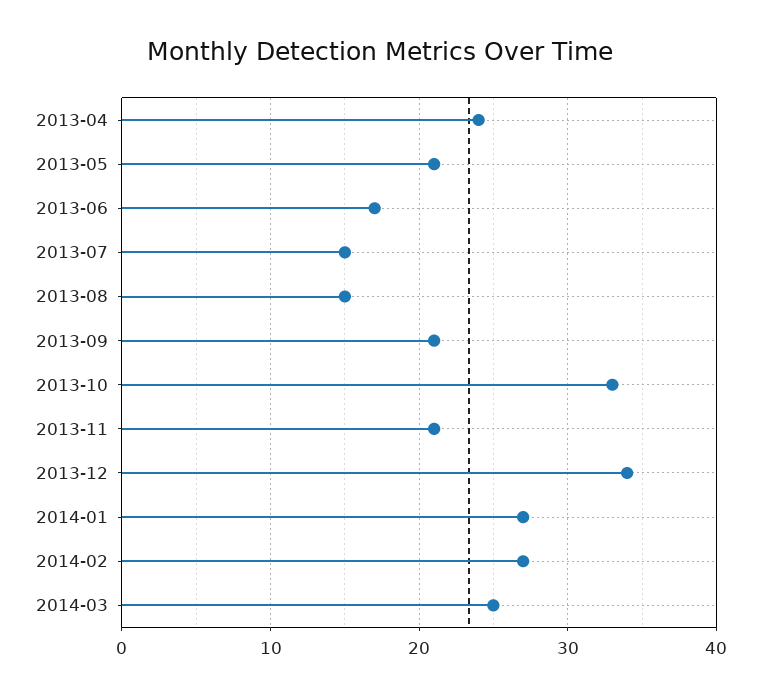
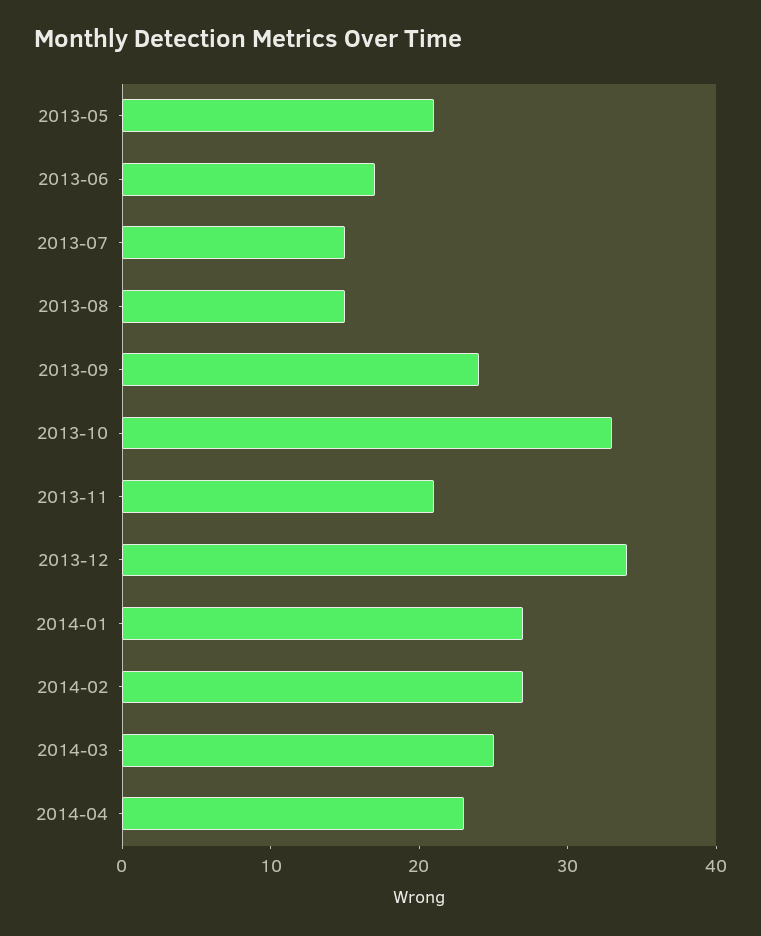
2013-04: 24 -> none
2013-09: 21 -> 24
2014-04: none -> 23

